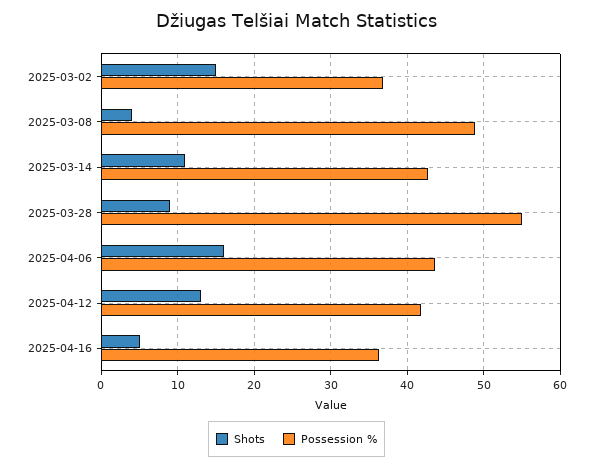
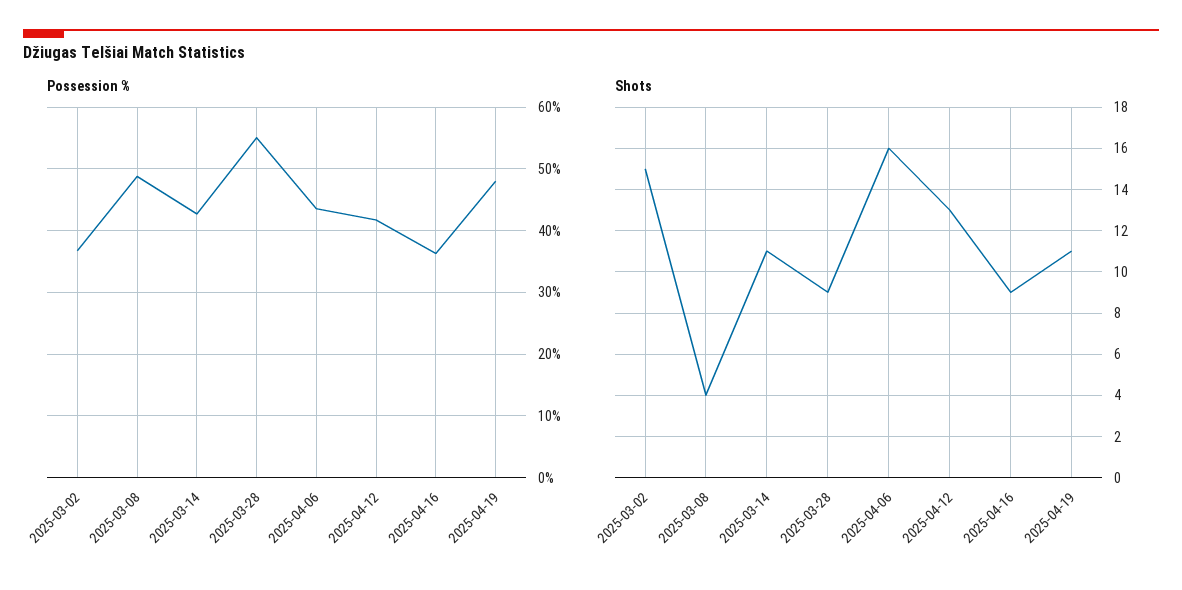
Shots, 2025-04-16: 5 -> 9
Possession %, 2025-04-19: none -> 48
Shots, 2025-04-19: none -> 11

